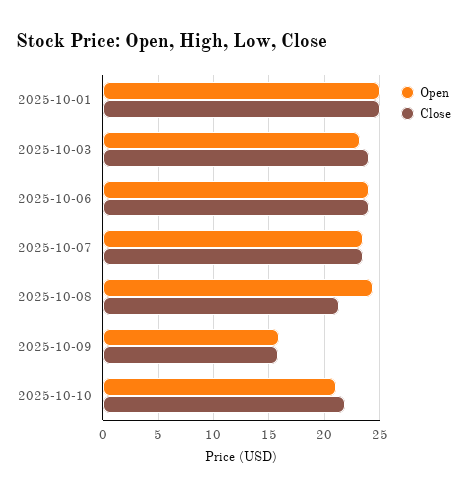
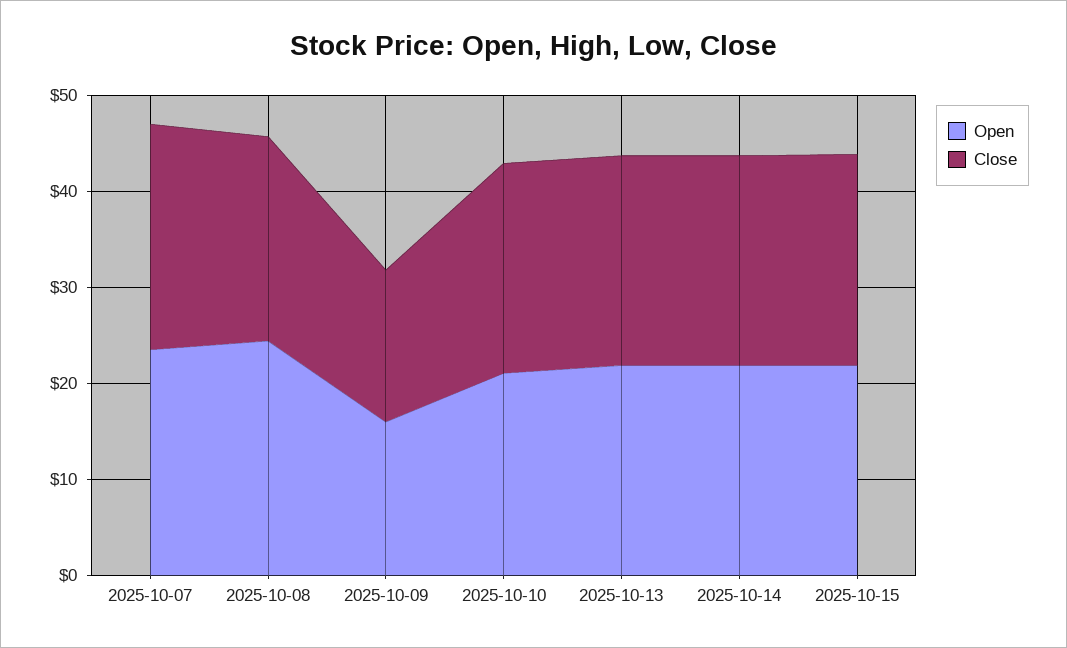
Open, 2025-10-01: 25 -> none
Close, 2025-10-01: 25 -> none
Open, 2025-10-03: 23 -> none
Close, 2025-10-03: 24 -> none
Open, 2025-10-06: 24 -> none
Close, 2025-10-06: 24 -> none
Open, 2025-10-13: none -> 22
Close, 2025-10-13: none -> 22
Open, 2025-10-14: none -> 22
Close, 2025-10-14: none -> 22
Open, 2025-10-15: none -> 22
Close, 2025-10-15: none -> 22

